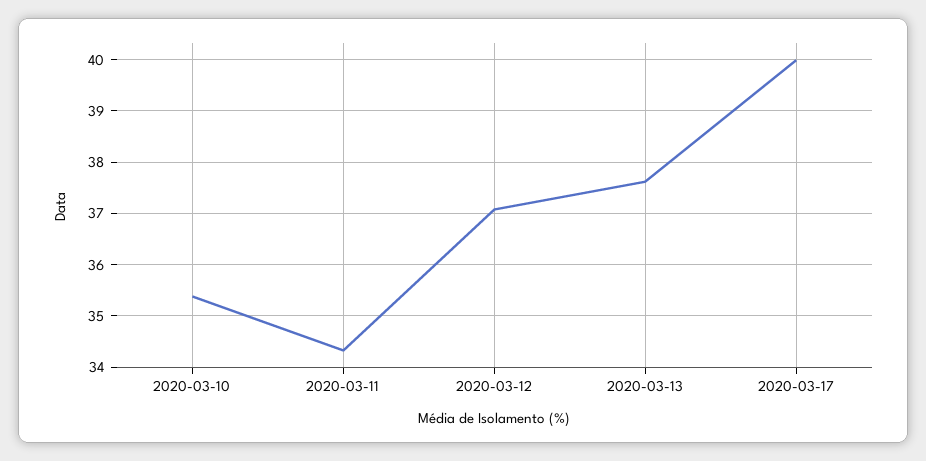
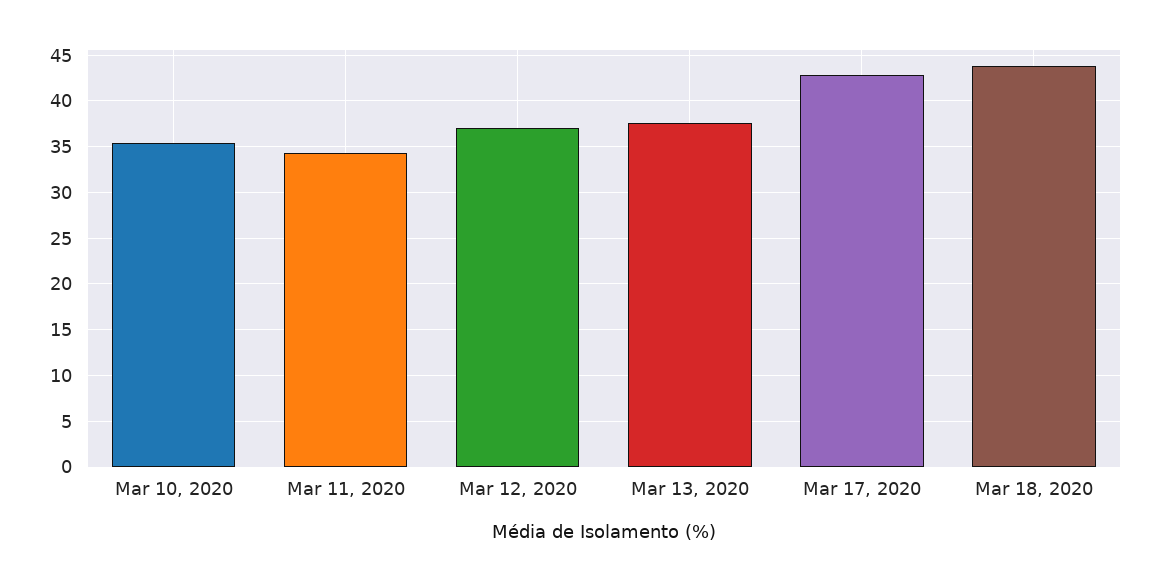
2020-03-17: 40 -> 43
Mar 18, 2020: none -> 44

